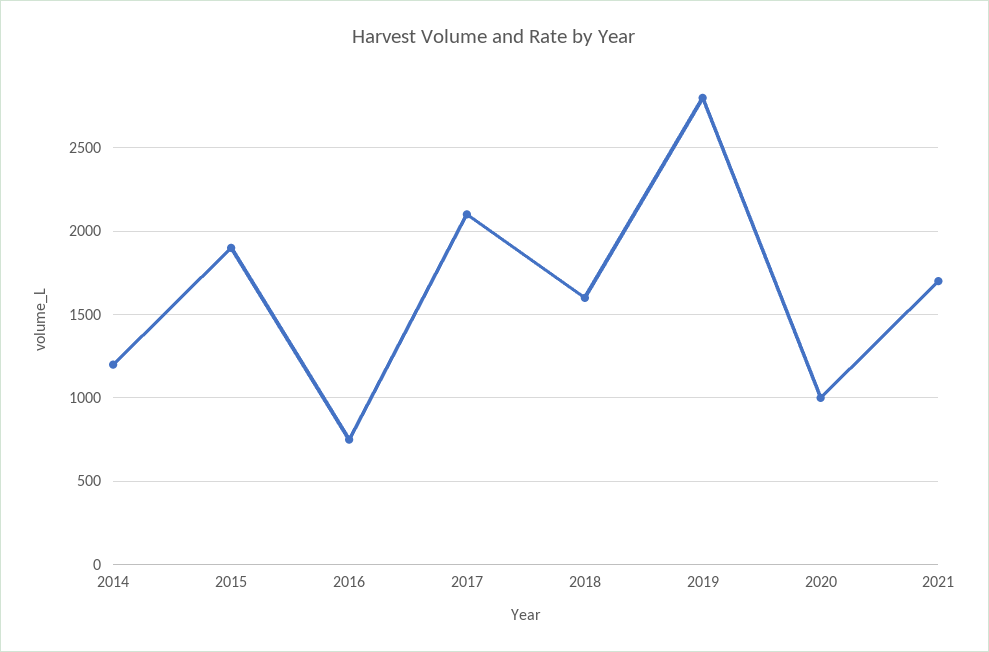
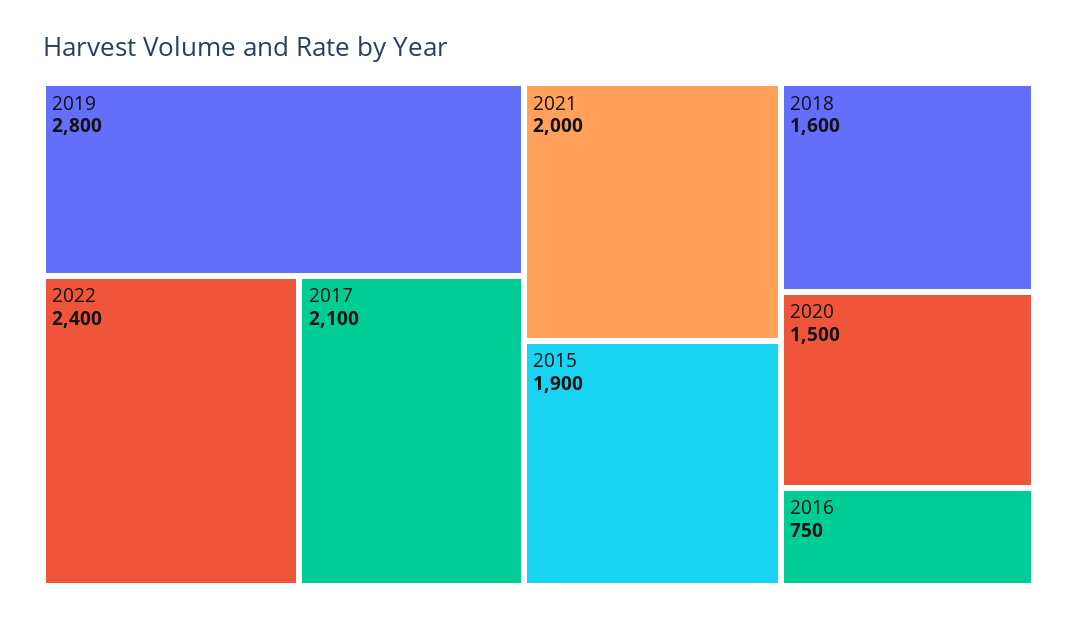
2014: 1200 -> none
2020: 1000 -> 1500
2021: 1700 -> 2000
2022: none -> 2400

